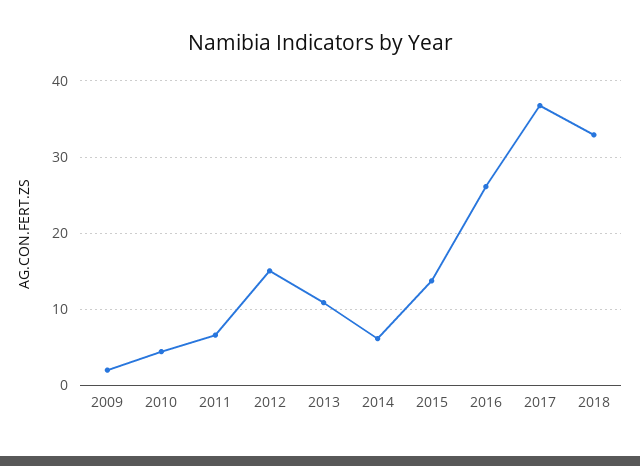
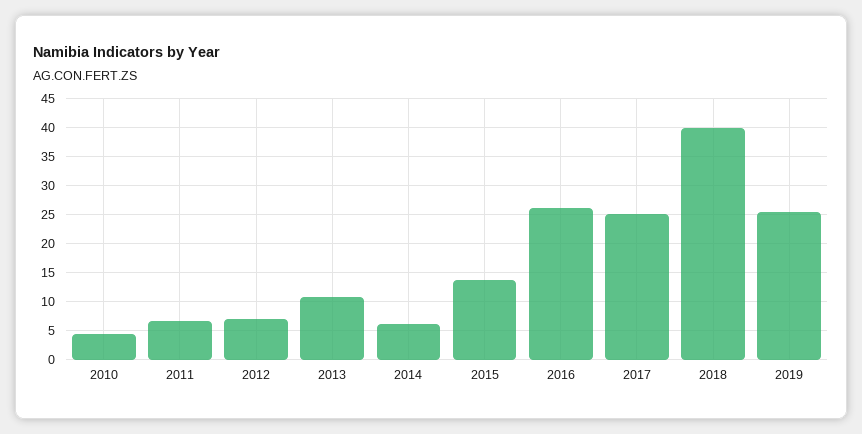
2009: 2 -> none
2012: 15 -> 7.5
2017: 37 -> 25
2018: 33 -> 40
2019: none -> 25

